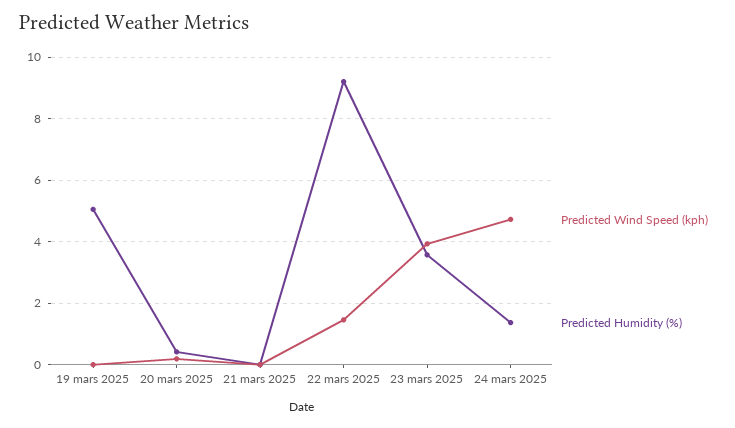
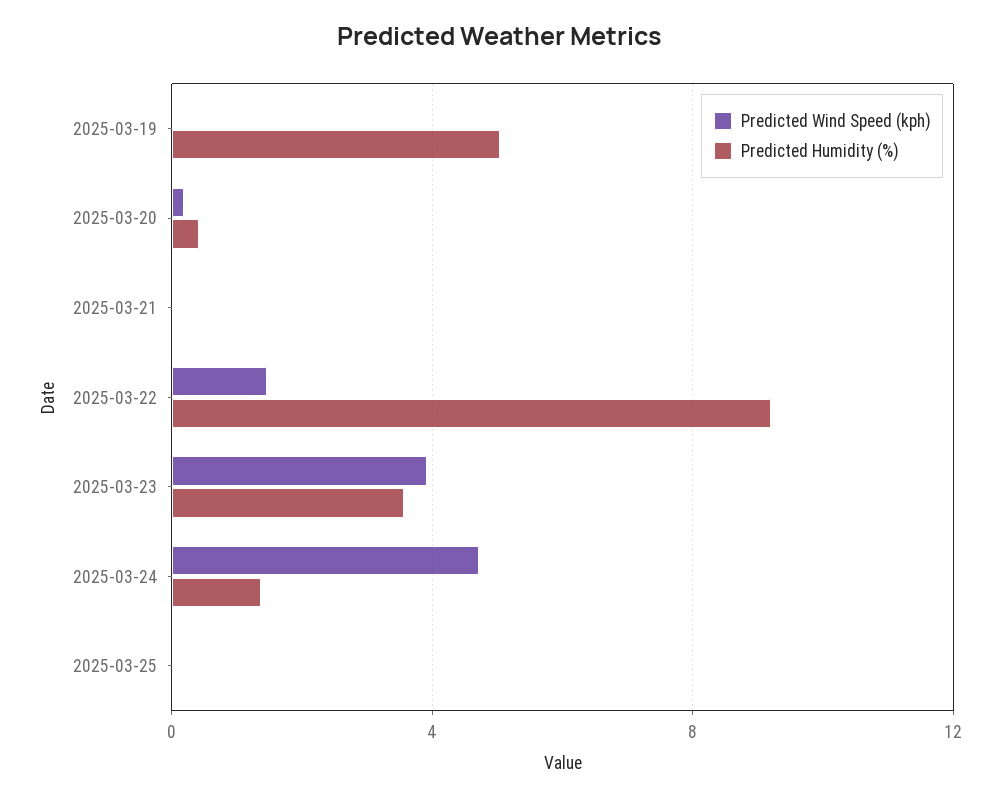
Predicted Wind Speed (kph), 2025-03-25: none -> 0
Predicted Humidity (%), 2025-03-25: none -> 0

